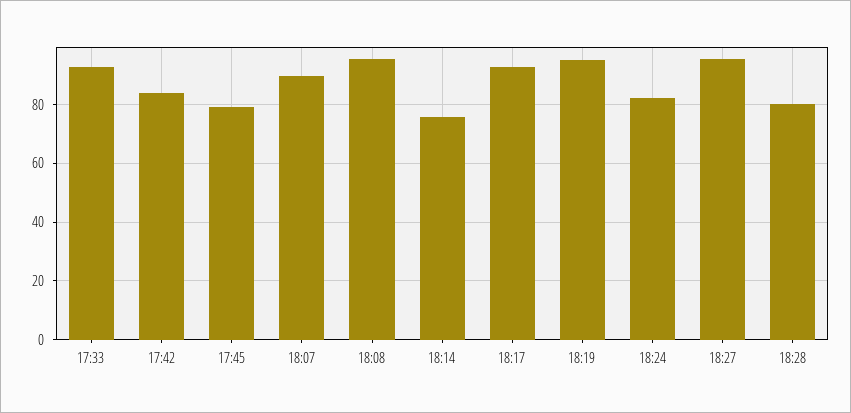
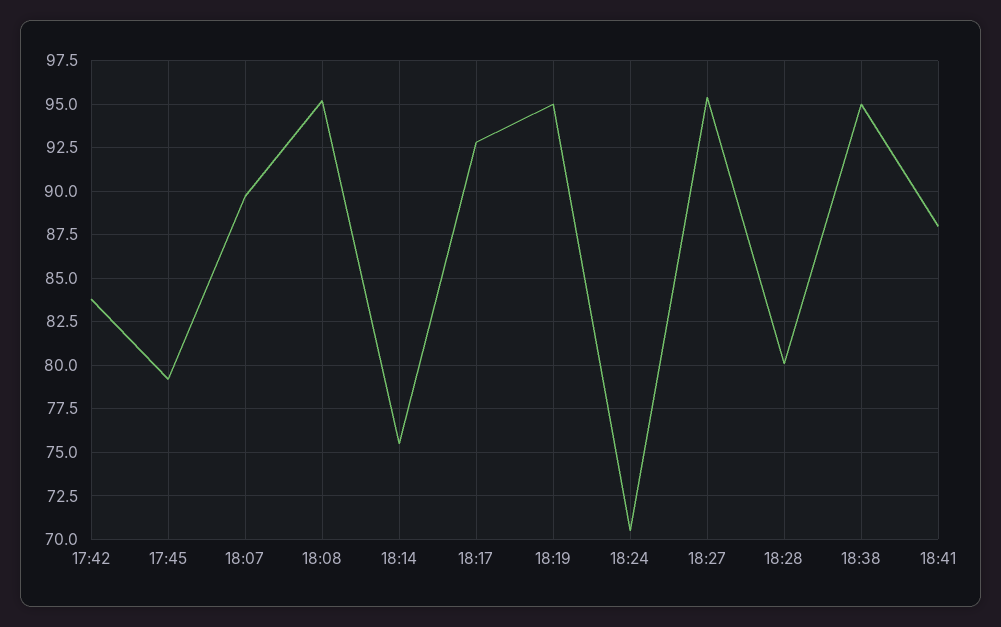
17:33: 92.5 -> none
18:24: 82.5 -> 70.5
18:38: none -> 95
18:41: none -> 88

